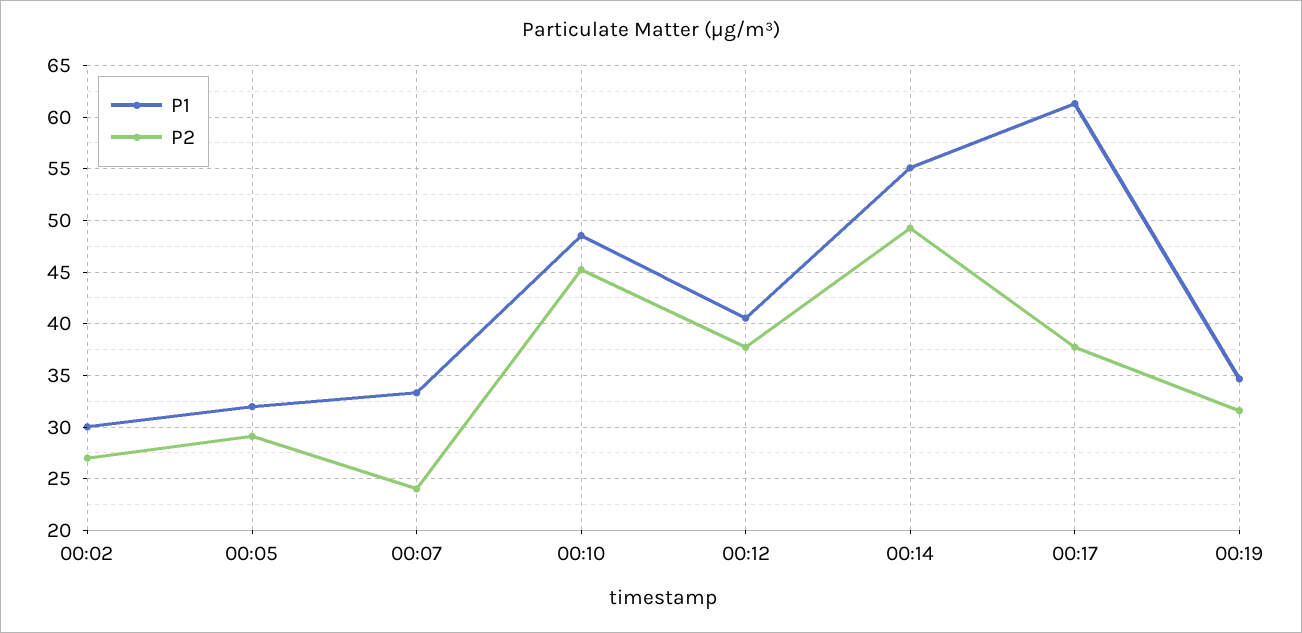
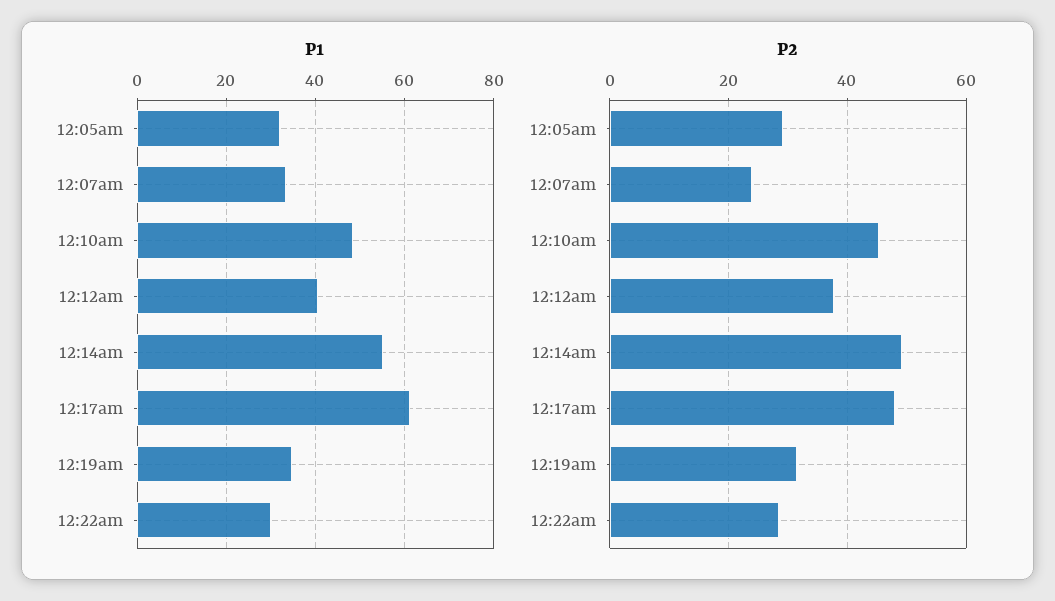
P1, 00:02: 30 -> none
P2, 00:02: 27 -> none
P2, 00:17: 38 -> 48
P1, 12:22am: none -> 30
P2, 12:22am: none -> 28

